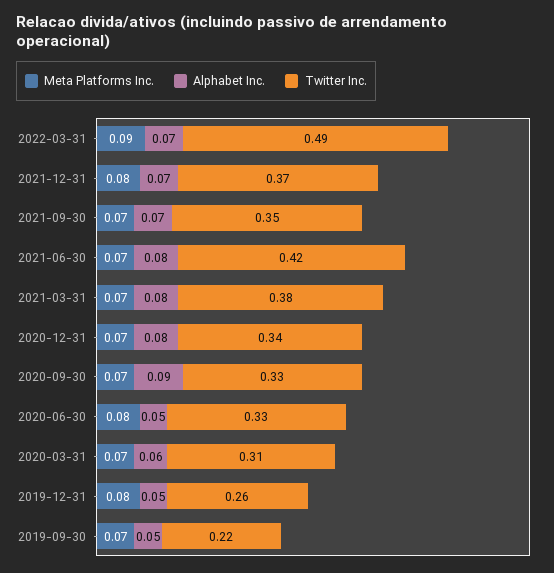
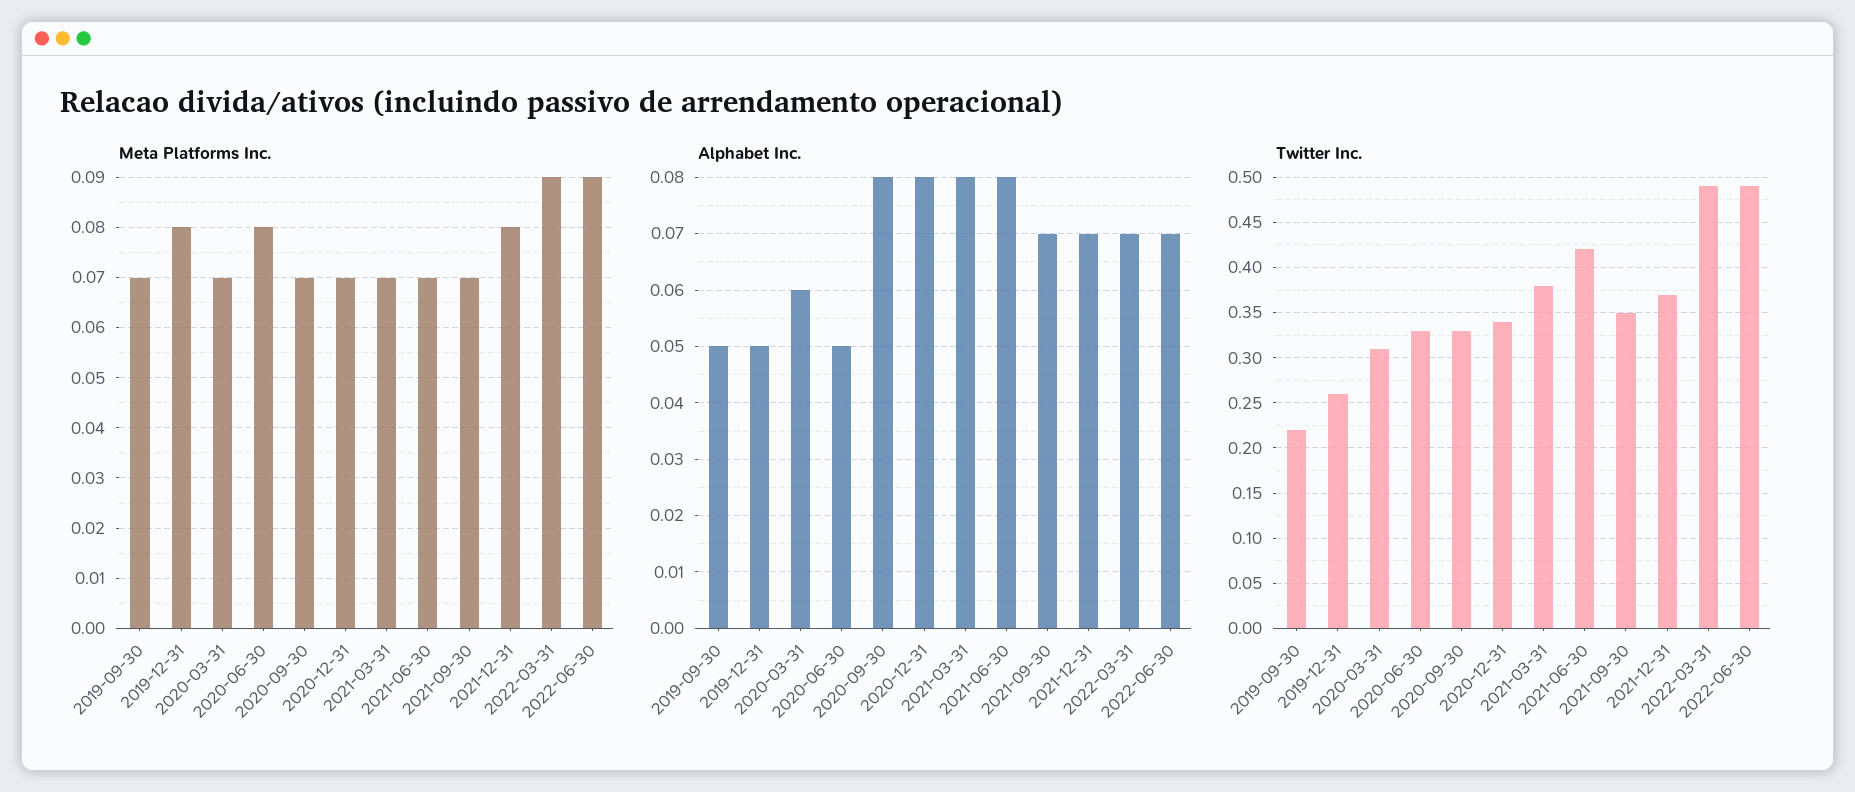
Alphabet Inc., 2020-09-30: 0.09 -> 0.08
Meta Platforms Inc., 2022-06-30: none -> 0.09
Alphabet Inc., 2022-06-30: none -> 0.07
Twitter Inc., 2022-06-30: none -> 0.49

